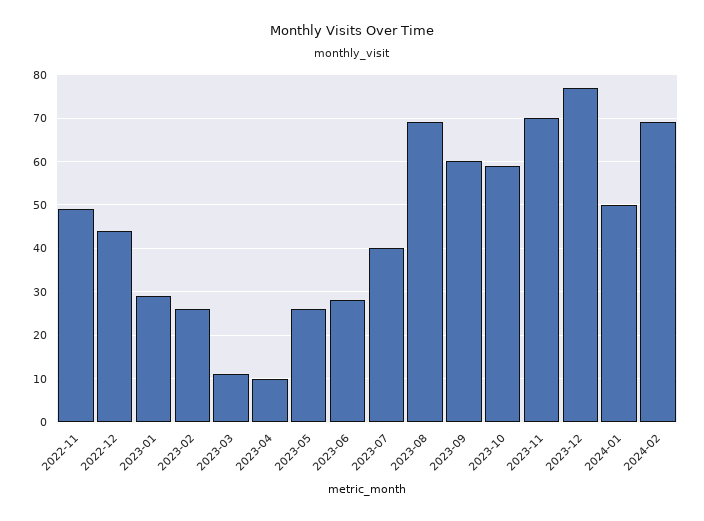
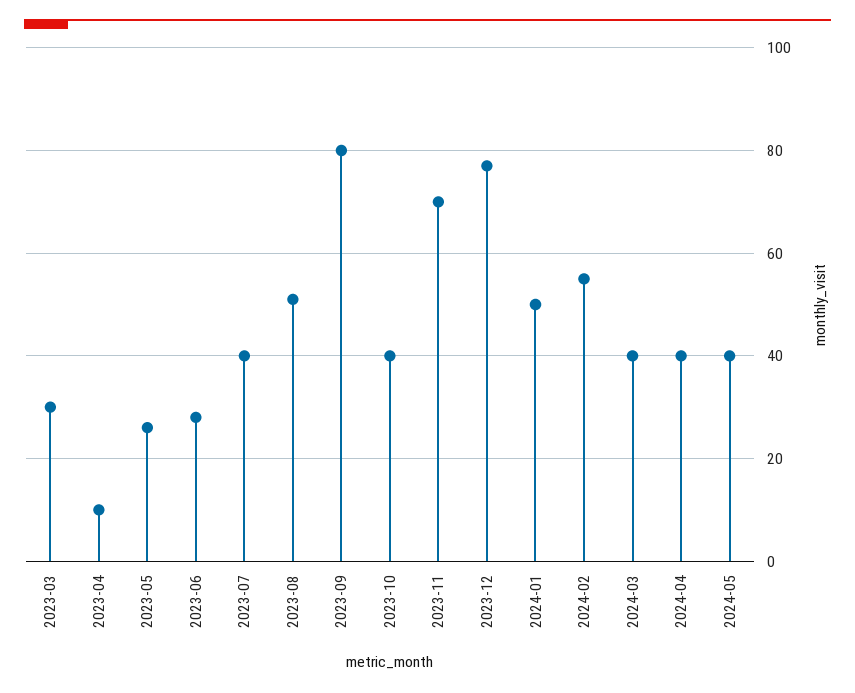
2022-11: 50 -> none
2022-12: 45 -> none
2023-01: 30 -> none
2023-02: 25 -> none
2023-03: 10 -> 30
2023-08: 70 -> 50
2023-09: 60 -> 80
2023-10: 60 -> 40
2024-02: 70 -> 55
2024-03: none -> 40
2024-04: none -> 40
2024-05: none -> 40

